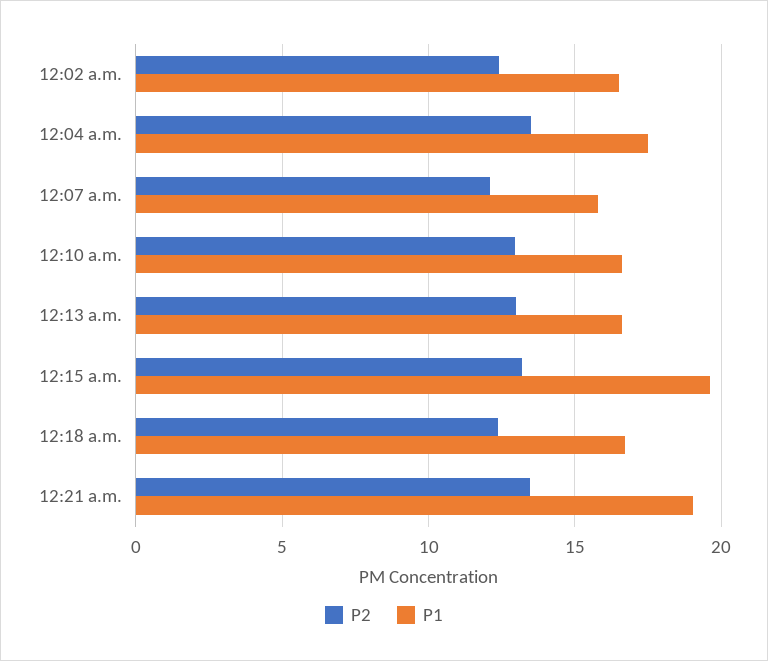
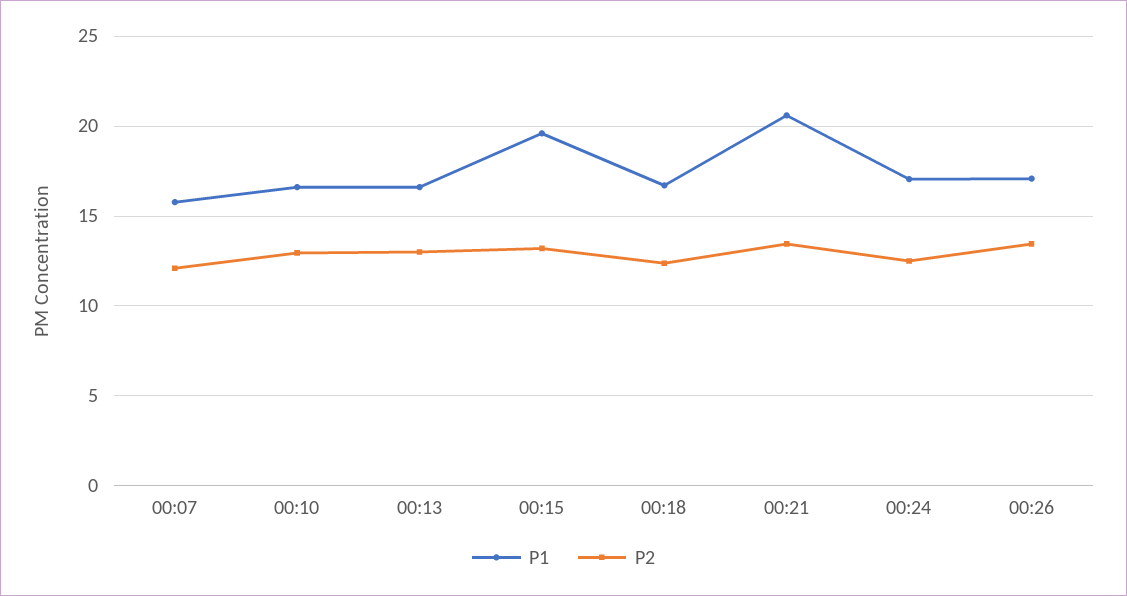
P2, 12:02 a.m.: 12.5 -> none
P1, 12:02 a.m.: 16.5 -> none
P2, 12:04 a.m.: 13.5 -> none
P1, 12:04 a.m.: 17.5 -> none
P1, 12:21 a.m.: 19 -> 20.5
P1, 00:24: none -> 17
P2, 00:24: none -> 12.5
P1, 00:26: none -> 17
P2, 00:26: none -> 13.5

